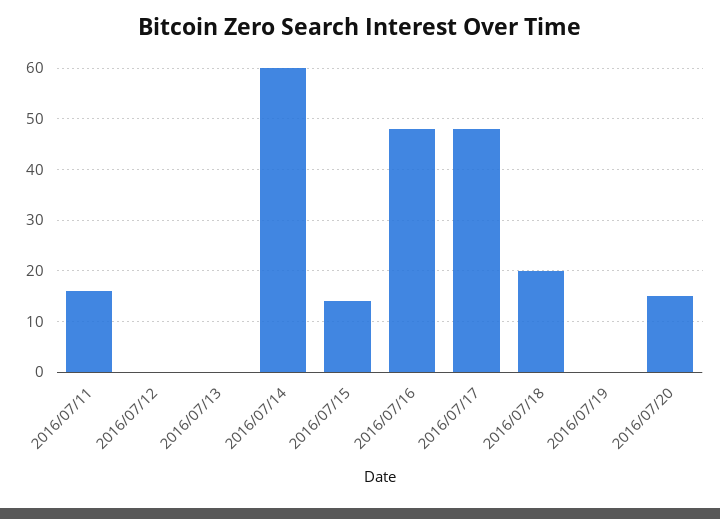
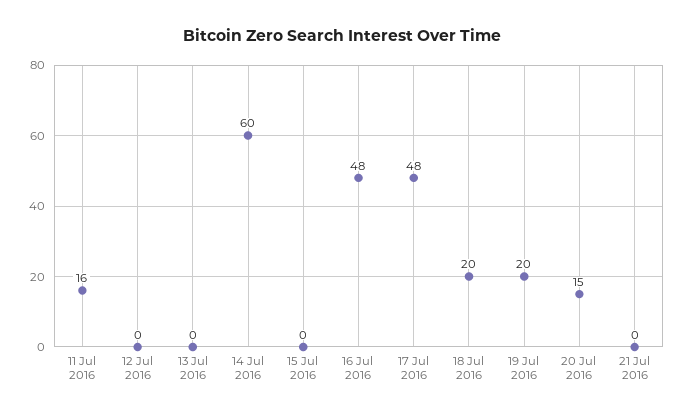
2016/07/15: 15 -> 0
2016/07/19: 0 -> 20
21 Jul 2016: none -> 0

